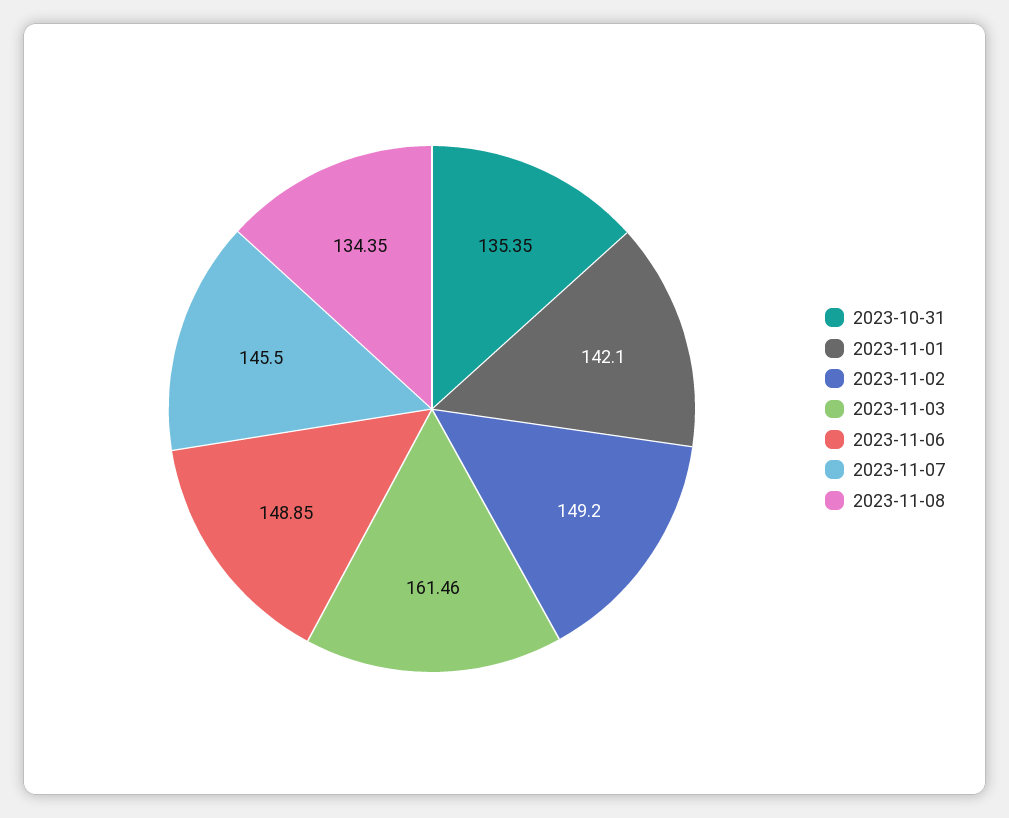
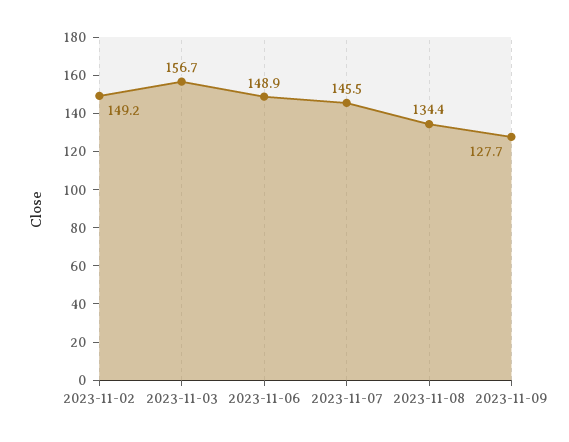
2023-10-31: 135.35 -> none
2023-11-01: 142.1 -> none
2023-11-03: 161.46 -> 156.7
2023-11-09: none -> 127.7

